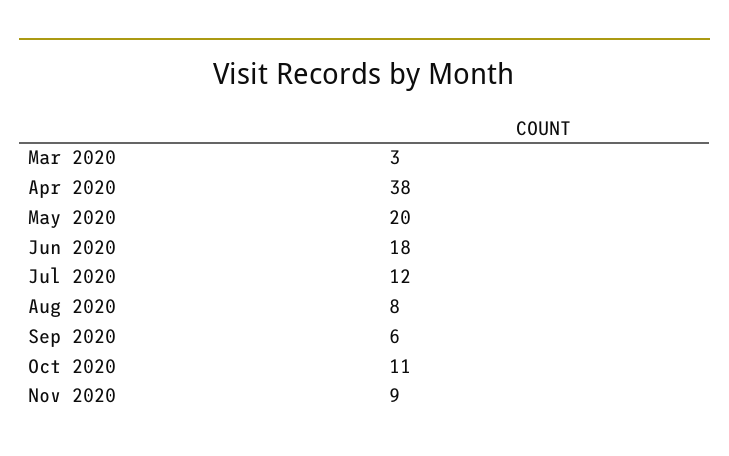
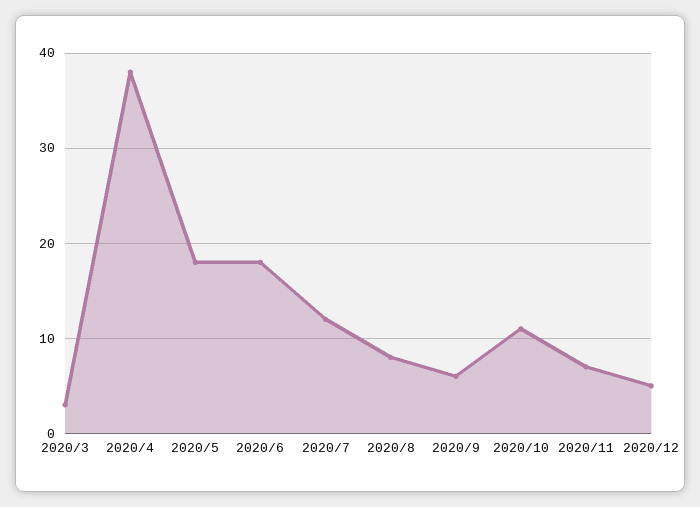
May 2020: 20 -> 18
Nov 2020: 9 -> 7
2020/12: none -> 5

